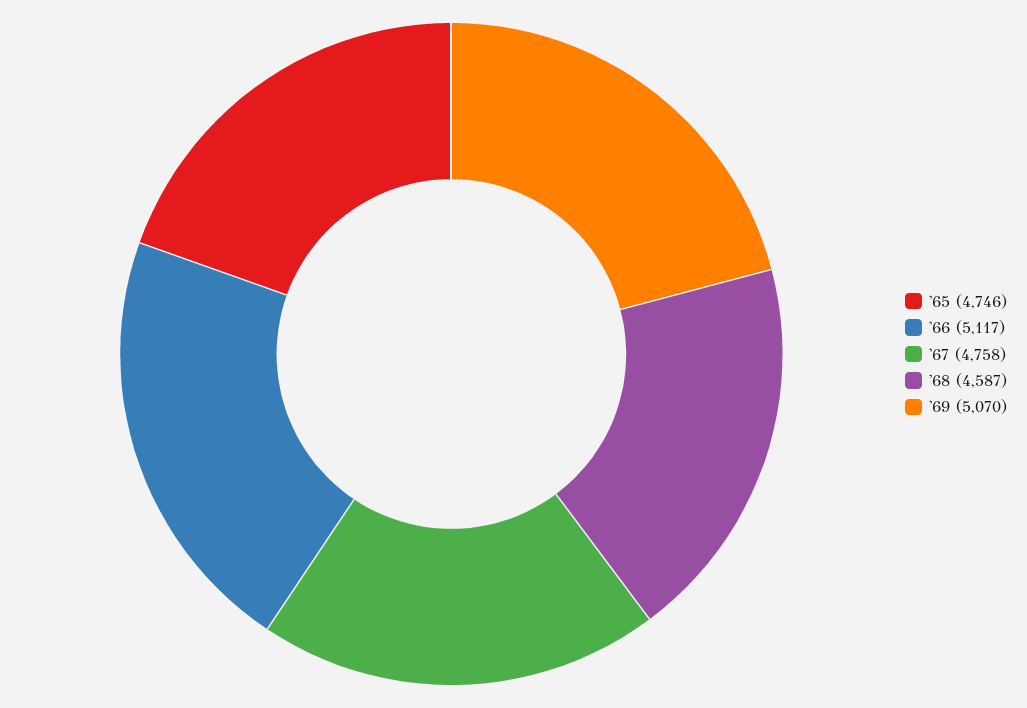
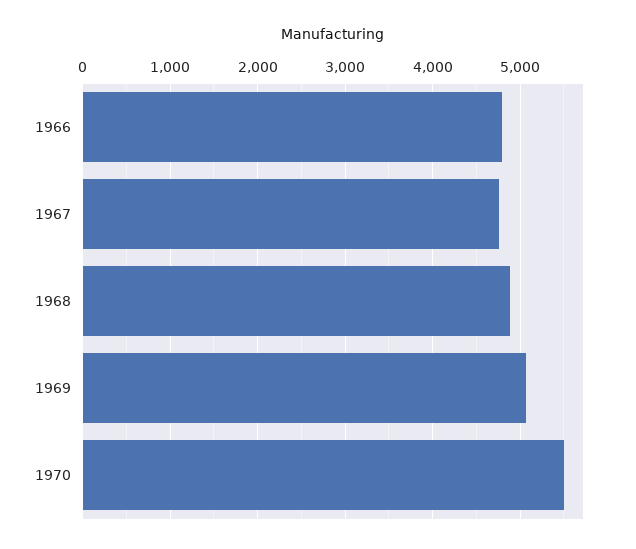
'65: 4746 -> none
'66: 5117 -> 4800
'68: 4587 -> 4900
1970: none -> 5500

